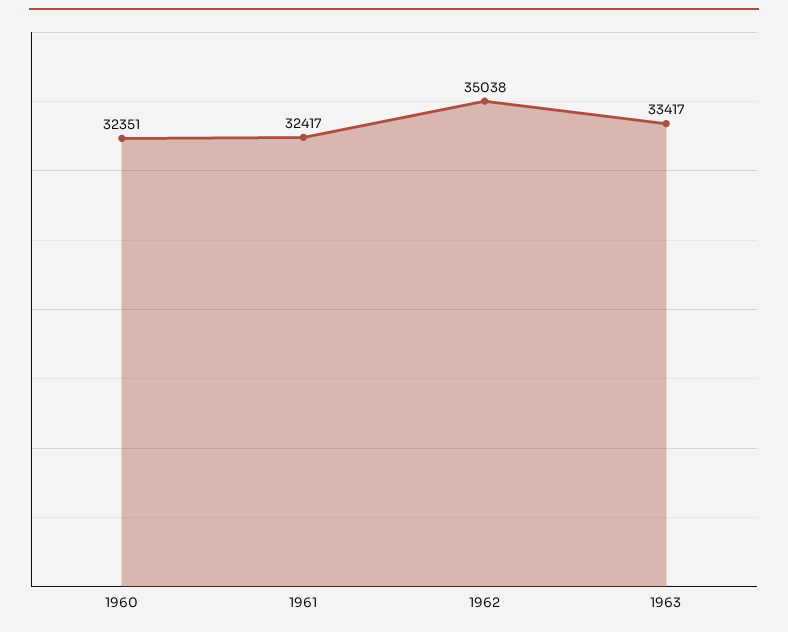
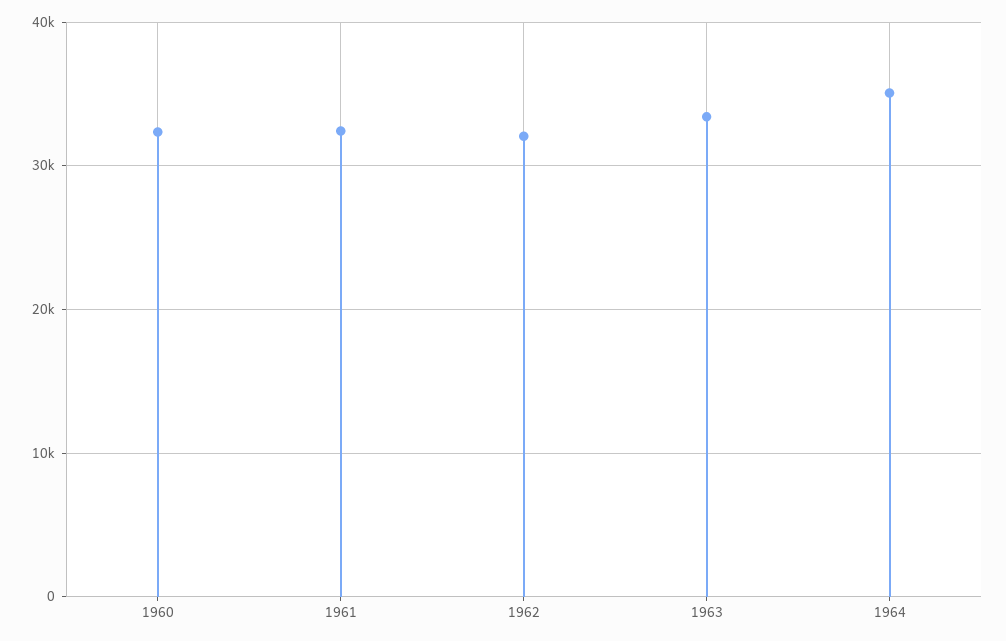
1962: 35038 -> 32000
1964: none -> 35000

